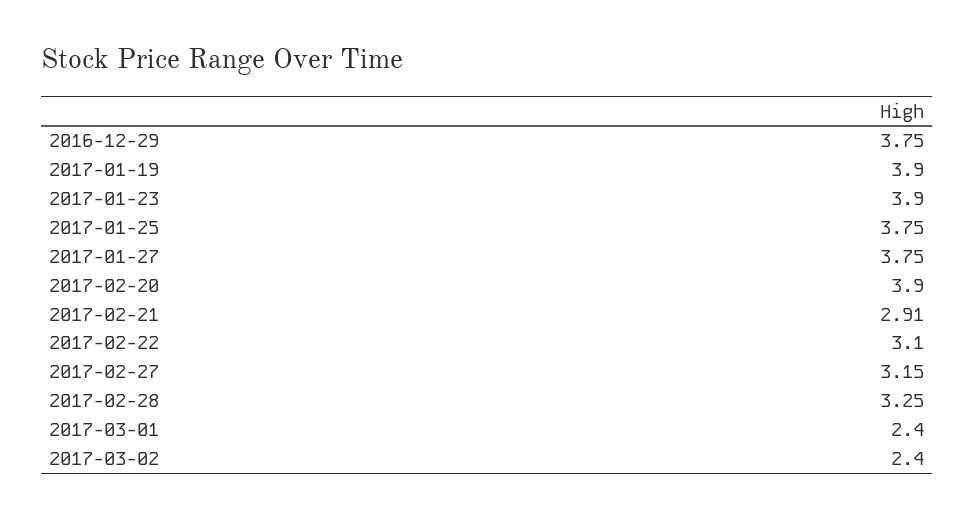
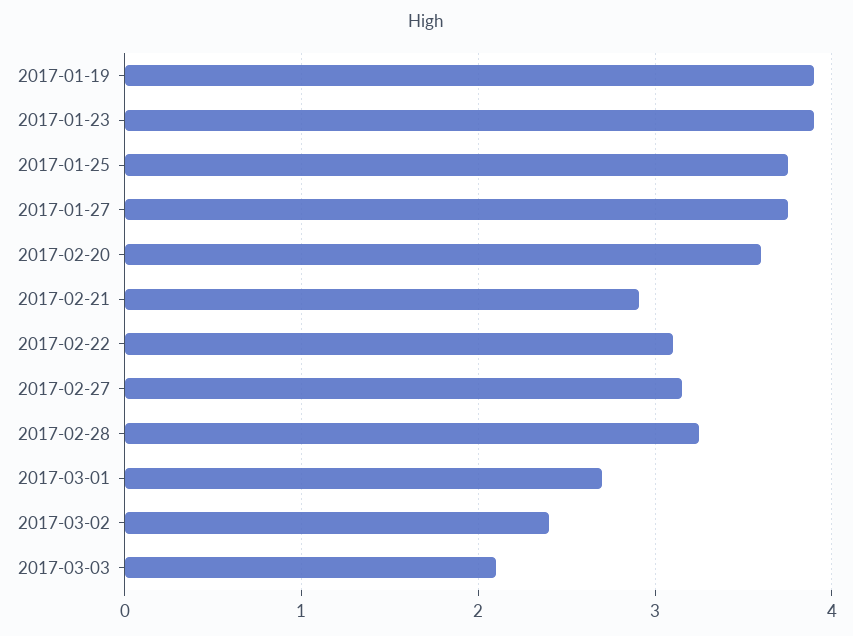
2016-12-29: 3.75 -> none
2017-02-20: 3.9 -> 3.6
2017-03-01: 2.4 -> 2.7
2017-03-03: none -> 2.1

